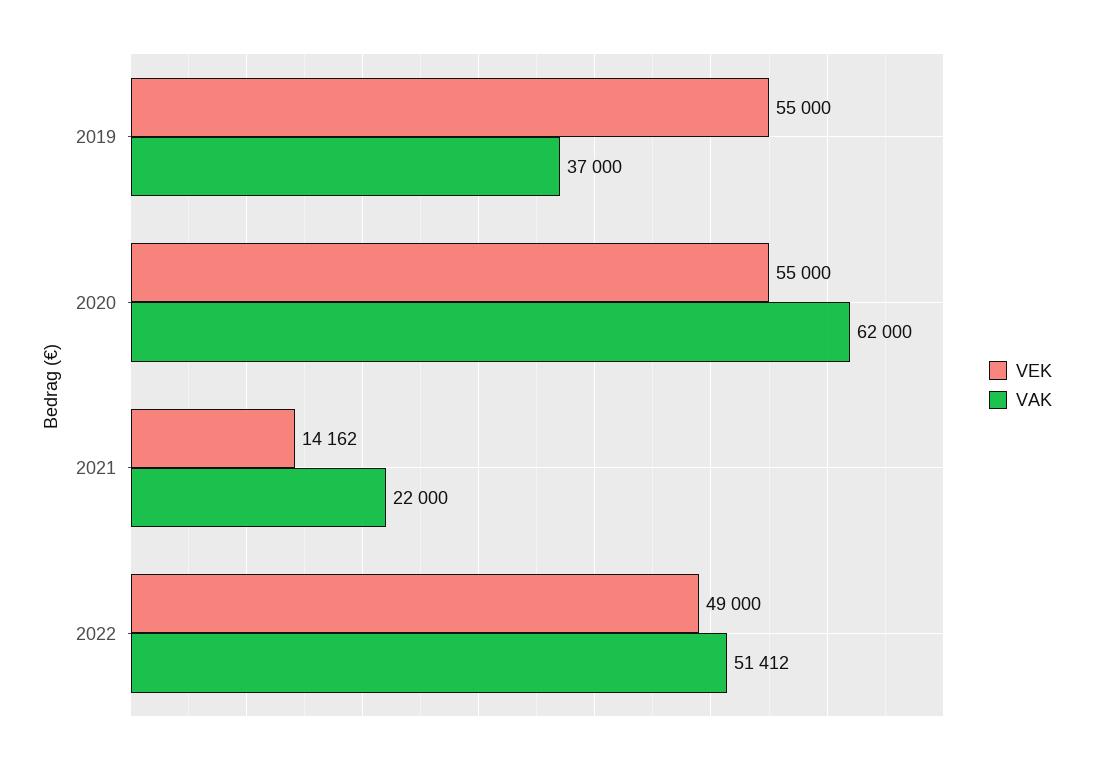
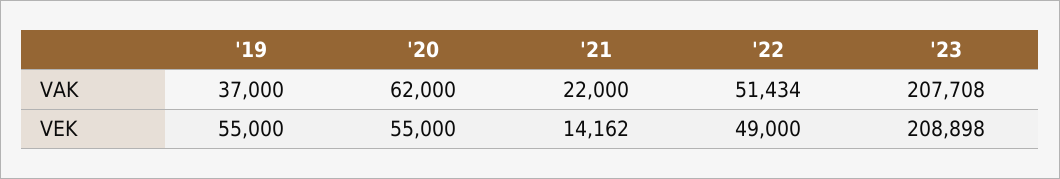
VAK, 2022: 51412 -> 51434
VAK, '23: none -> 207708
VEK, '23: none -> 208898

